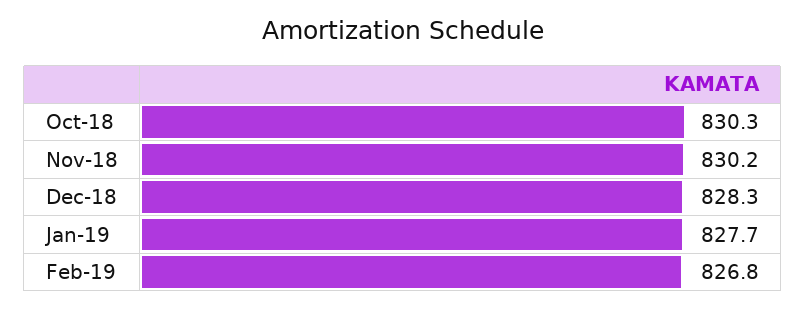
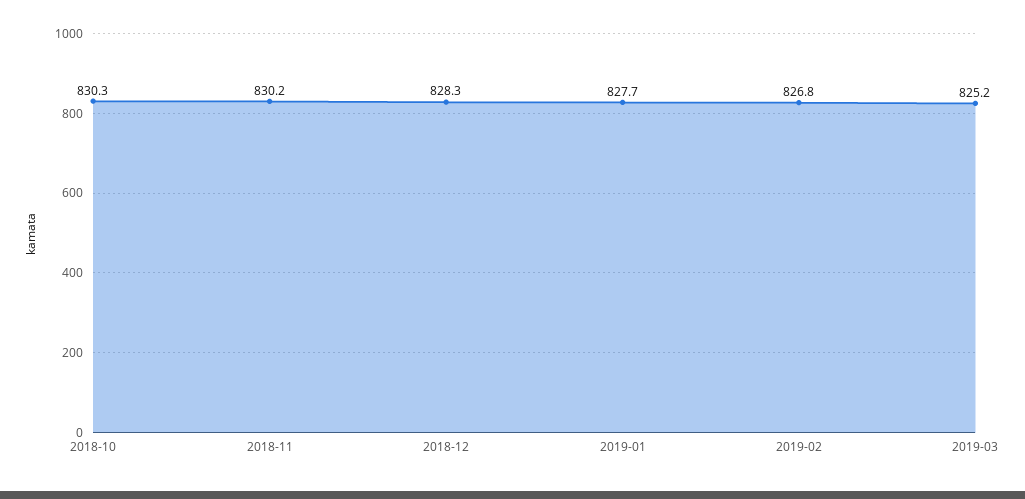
2019-03: none -> 825.2

